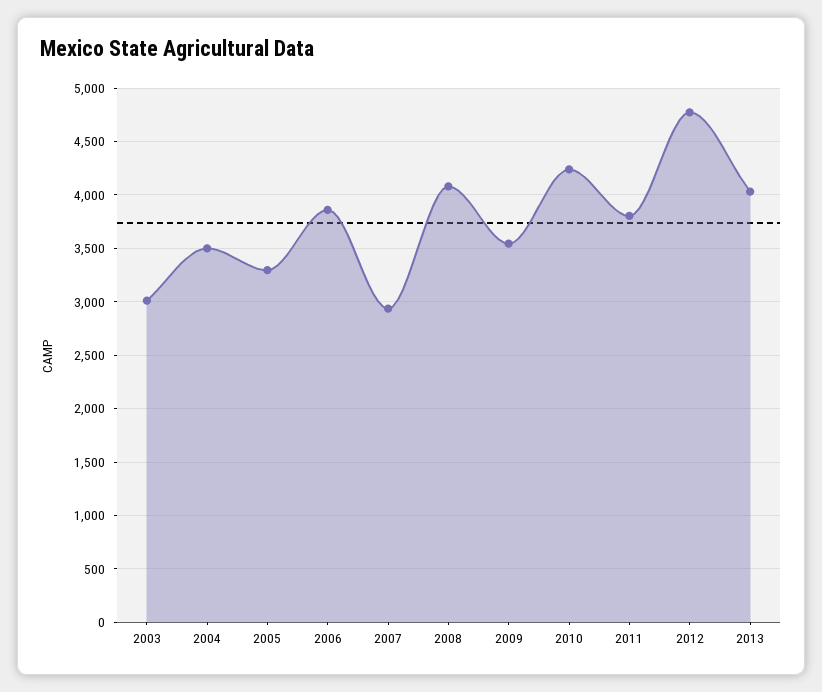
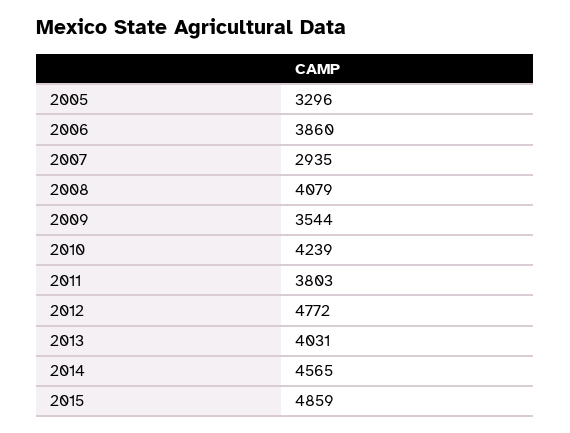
2003: 3000 -> none
2004: 3500 -> none
2014: none -> 4565
2015: none -> 4859

